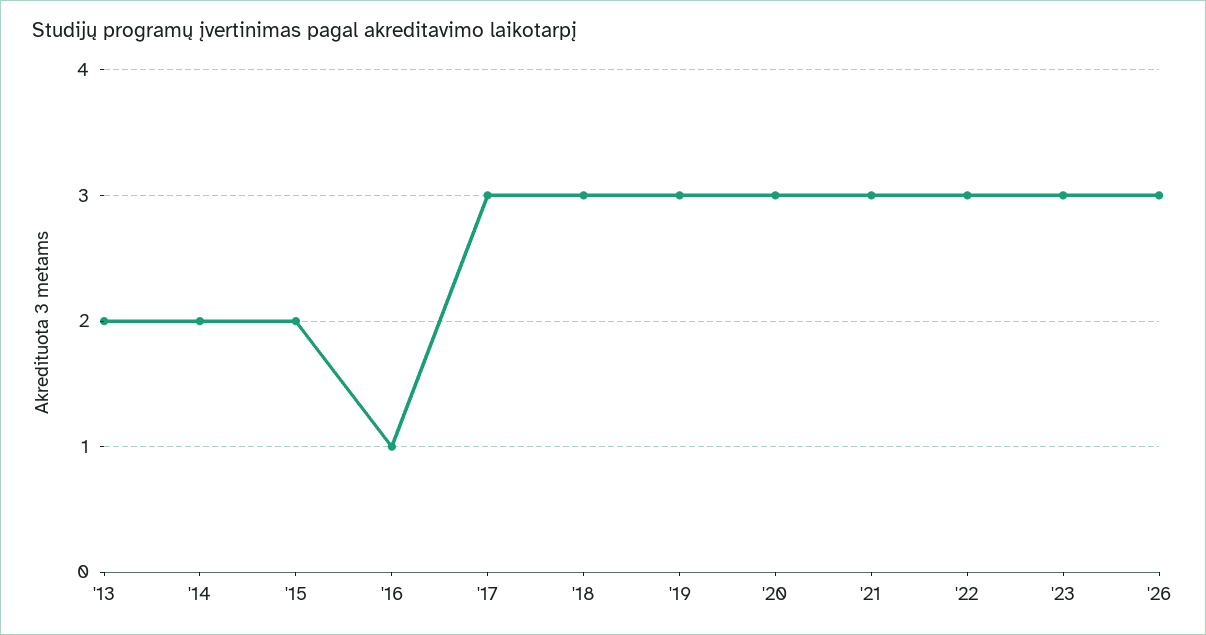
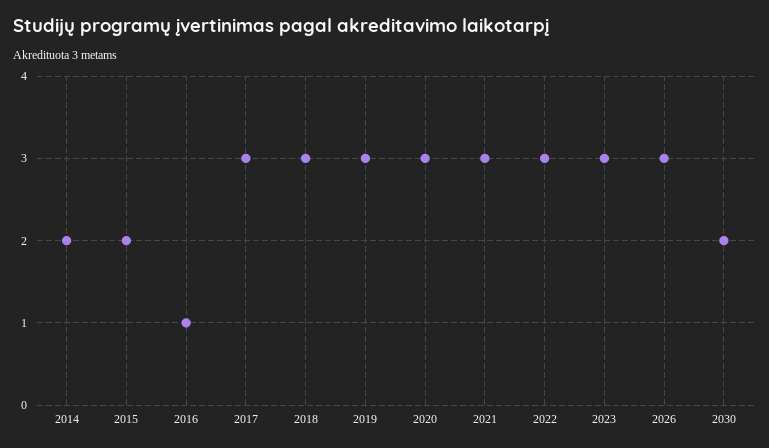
'13: 2 -> none
2030: none -> 2

